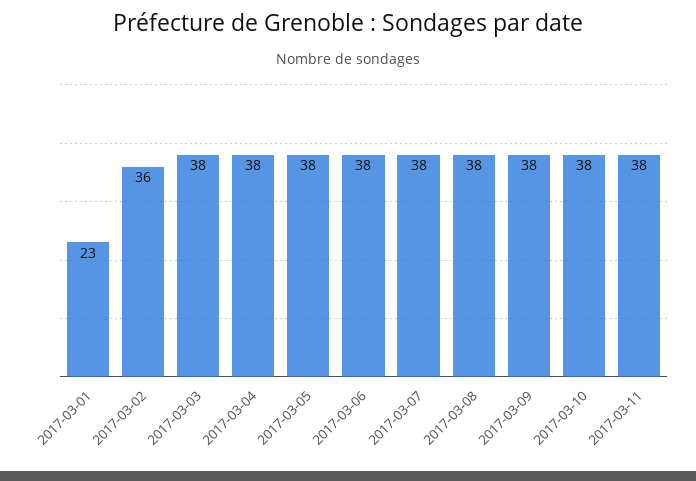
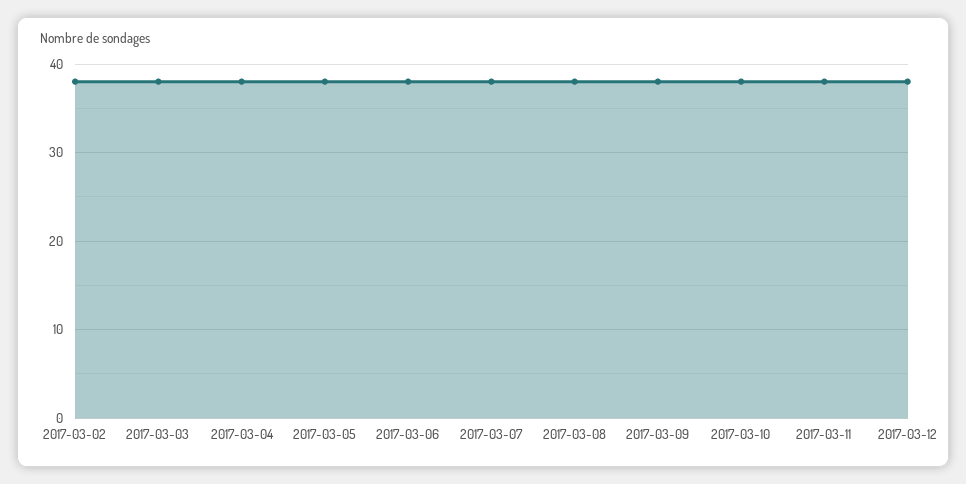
2017-03-01: 23 -> none
2017-03-02: 36 -> 38
2017-03-12: none -> 38

